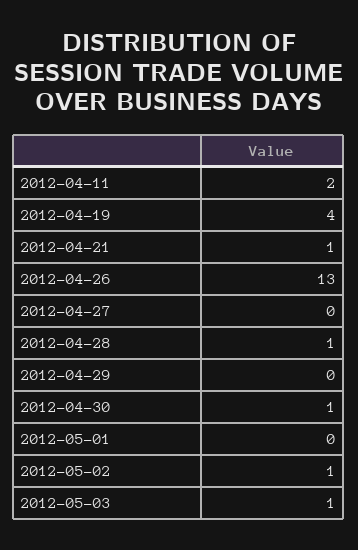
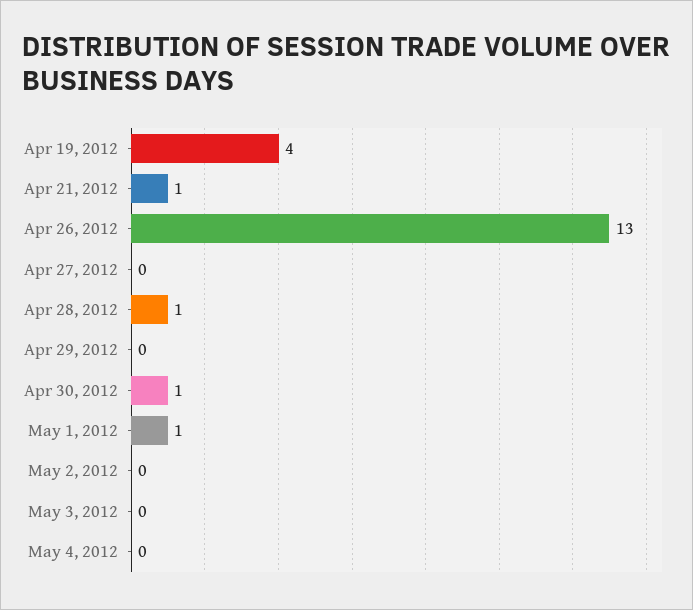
2012-04-11: 2 -> none
2012-05-01: 0 -> 1
2012-05-02: 1 -> 0
2012-05-03: 1 -> 0
May 4, 2012: none -> 0

